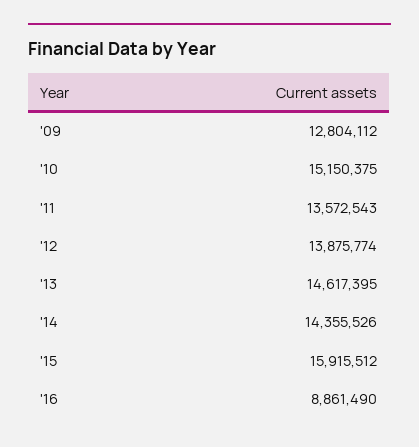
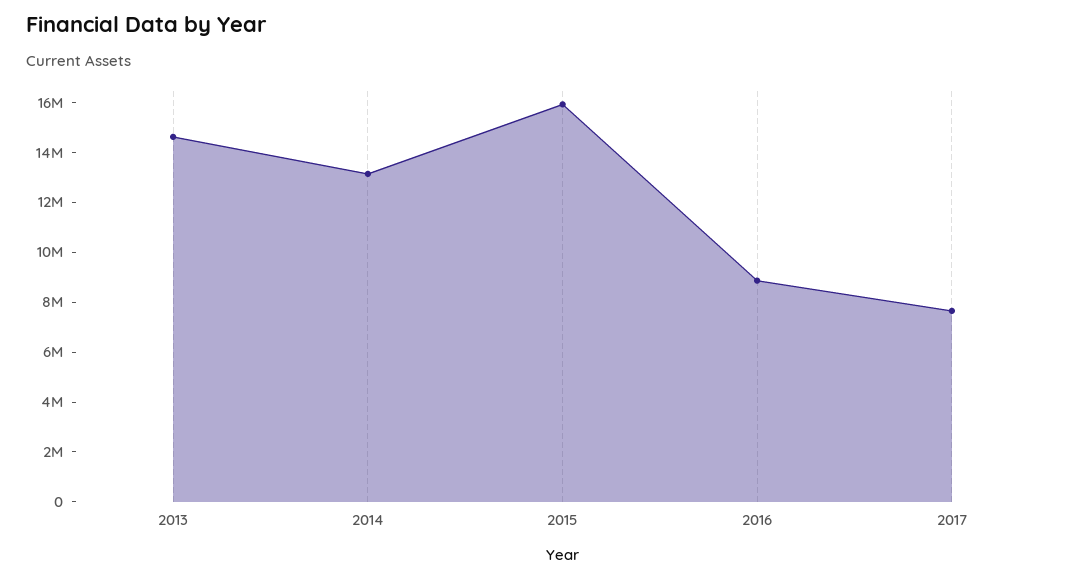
'09: 12804112 -> none
'10: 15150375 -> none
'11: 13572543 -> none
'12: 13875774 -> none
'14: 14355526 -> 13000000
2017: none -> 7500000

